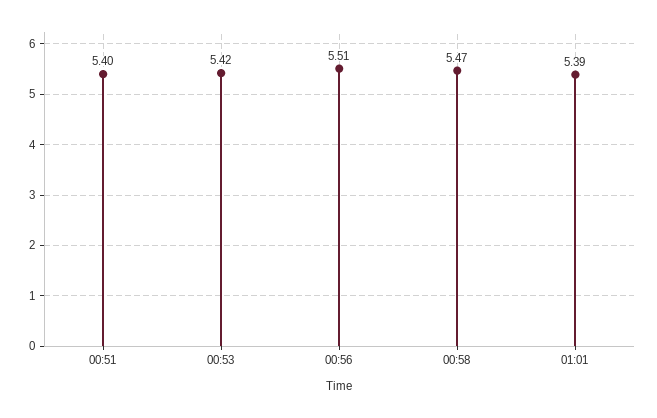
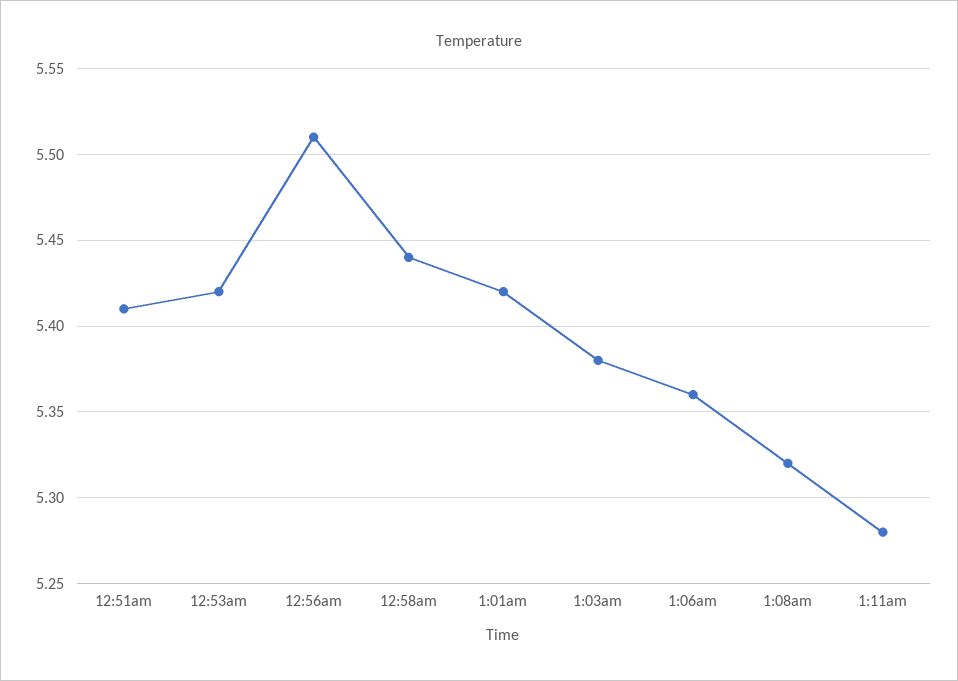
00:51: 5.4 -> 5.41
00:58: 5.47 -> 5.44
01:01: 5.39 -> 5.42
1:03am: none -> 5.38
1:06am: none -> 5.36
1:08am: none -> 5.32
1:11am: none -> 5.28

